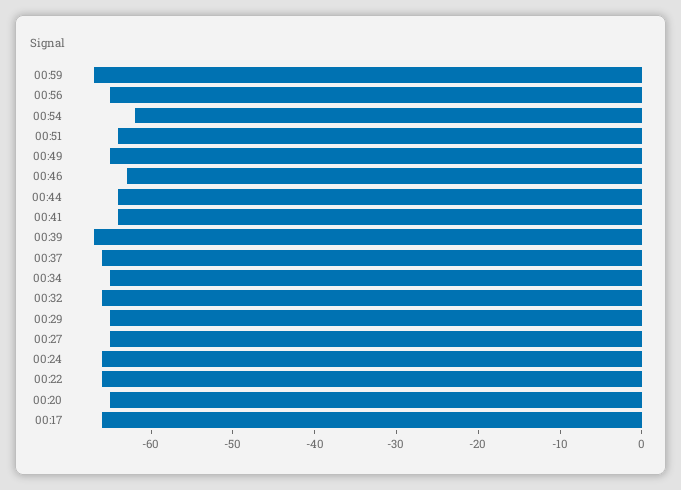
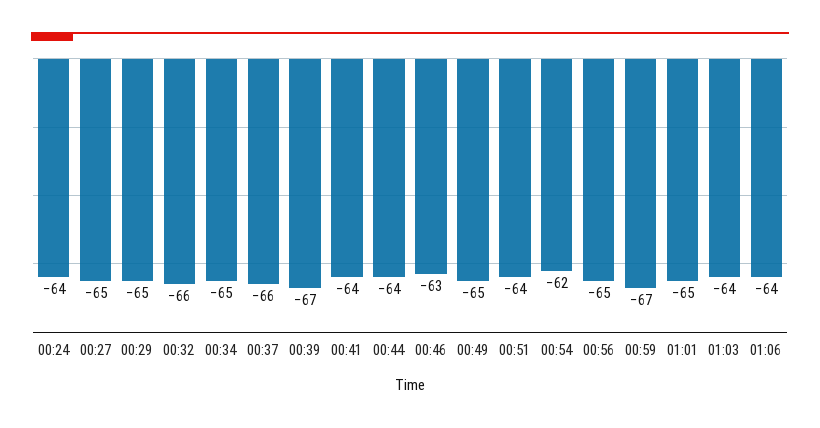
00:24: -66 -> -64
00:22: -66 -> none
00:20: -65 -> none
00:17: -66 -> none
01:01: none -> -65
01:03: none -> -64
01:06: none -> -64

